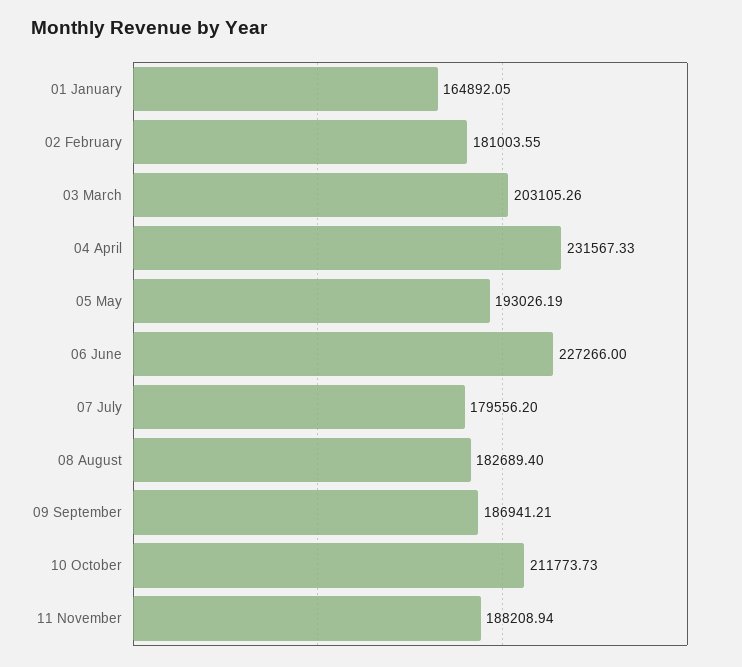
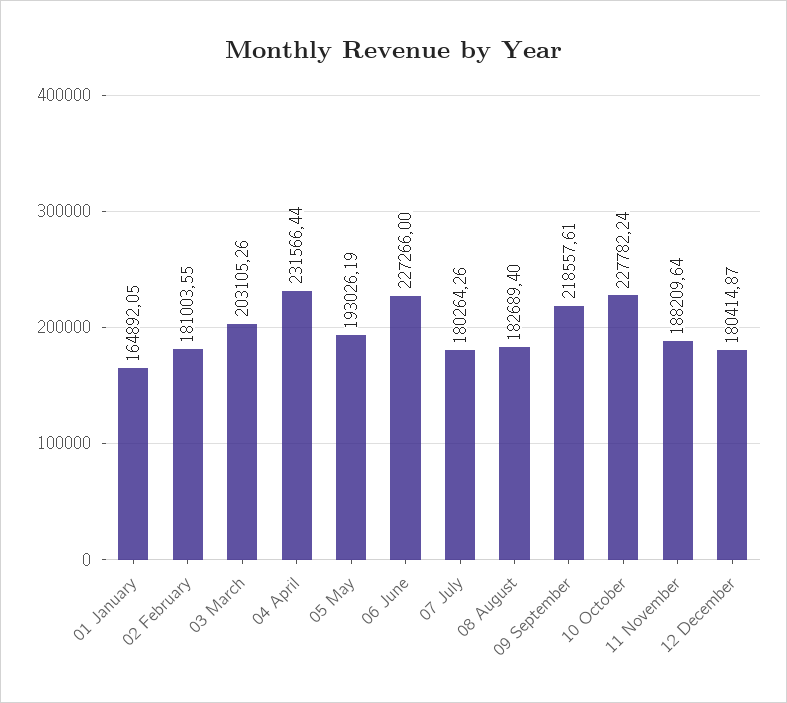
04 April: 231567.33 -> 231566.44
07 July: 179556.2 -> 180264.26
09 September: 186941.21 -> 218557.61
10 October: 211773.73 -> 227782.24
11 November: 188208.94 -> 188209.64
12 December: none -> 180414.87

